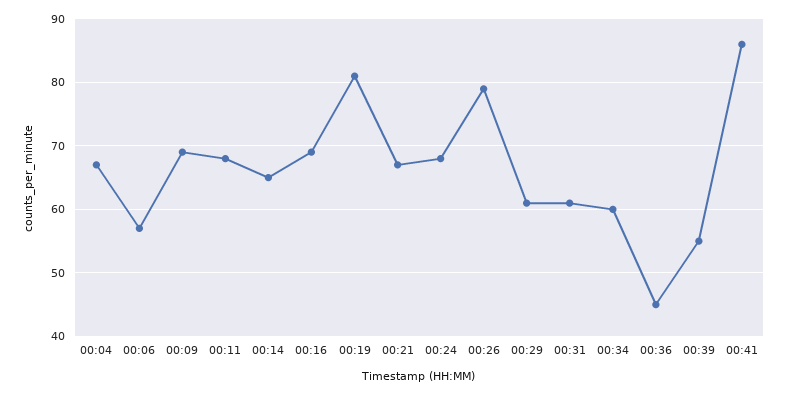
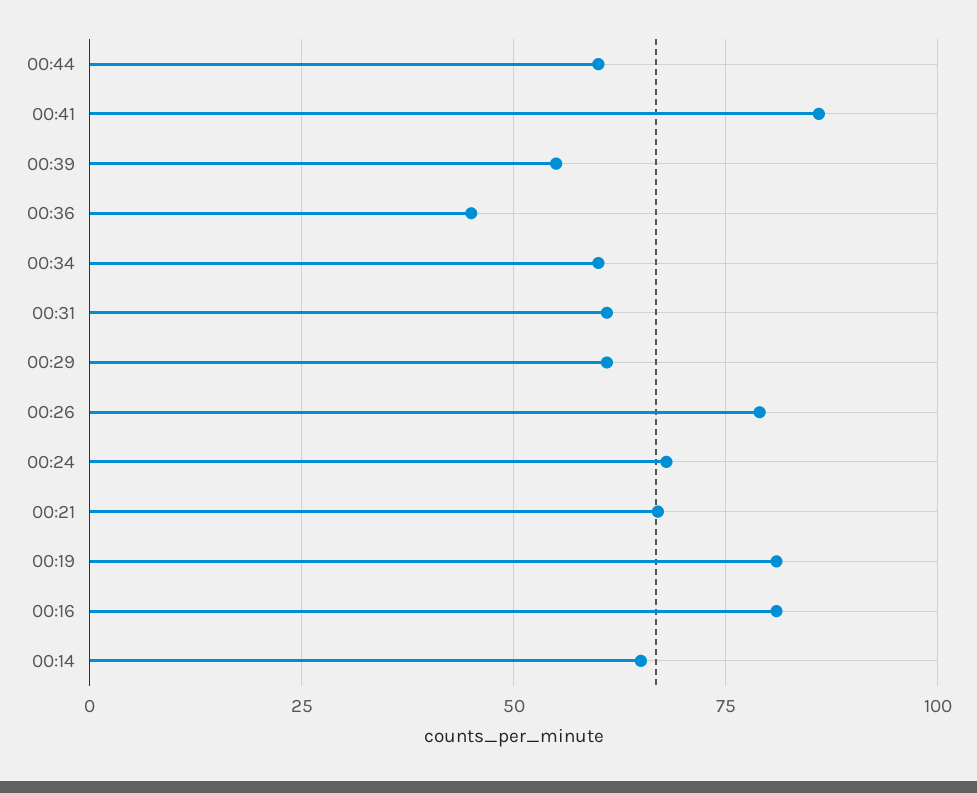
00:04: 67 -> none
00:06: 57 -> none
00:09: 69 -> none
00:11: 68 -> none
00:16: 69 -> 80
00:44: none -> 60

